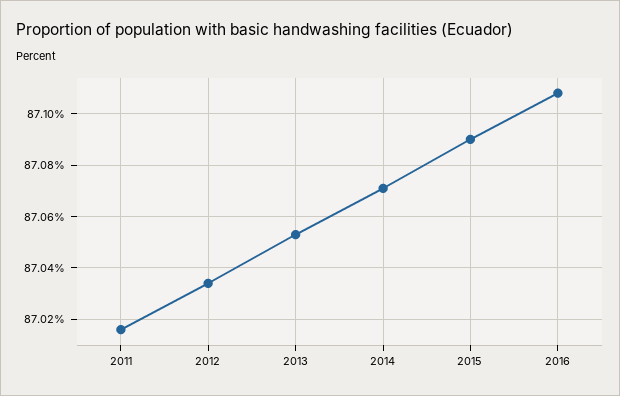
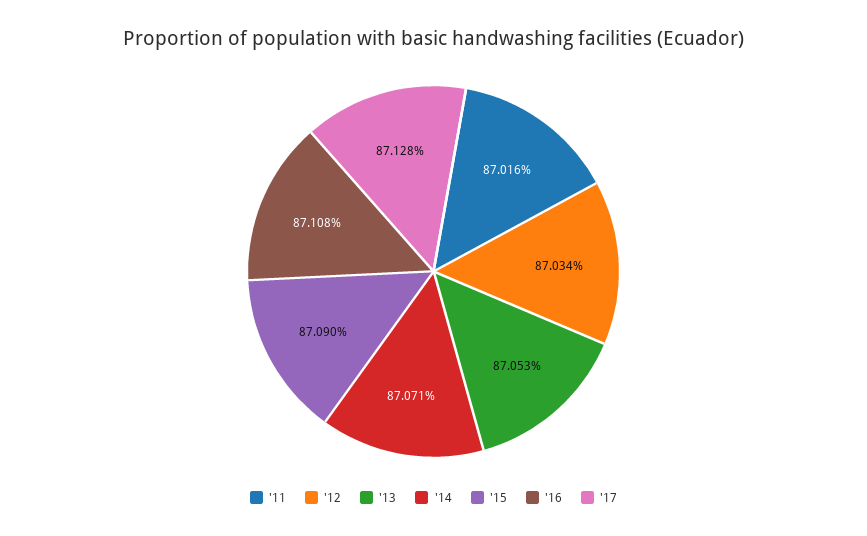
'17: none -> 87.128

